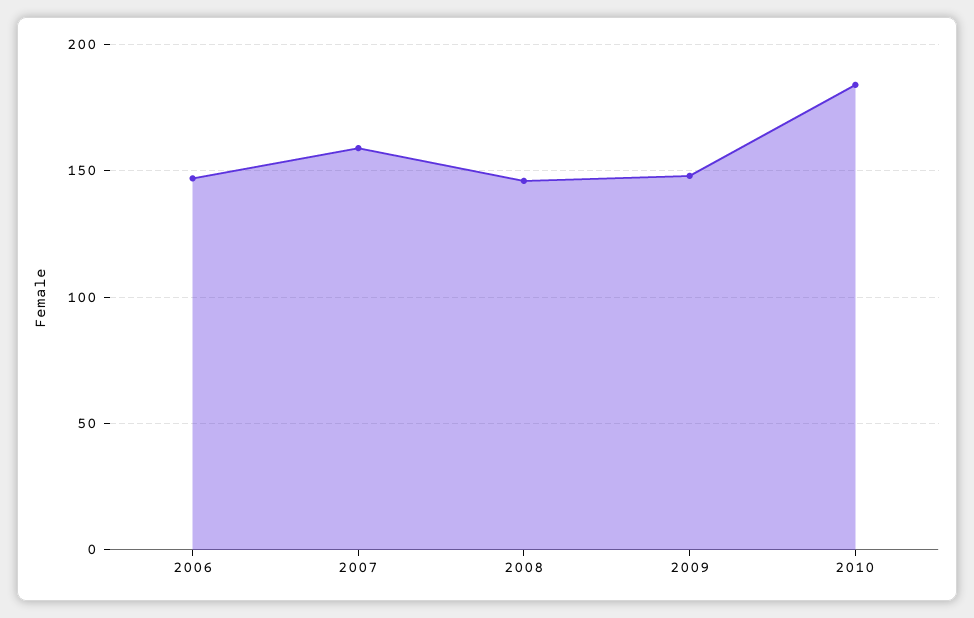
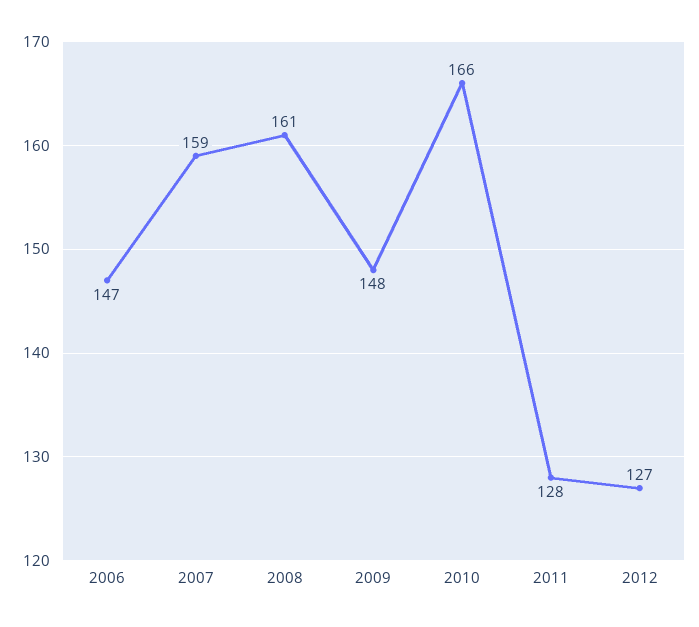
2008: 145 -> 161
2010: 185 -> 166
2011: none -> 128
2012: none -> 127

